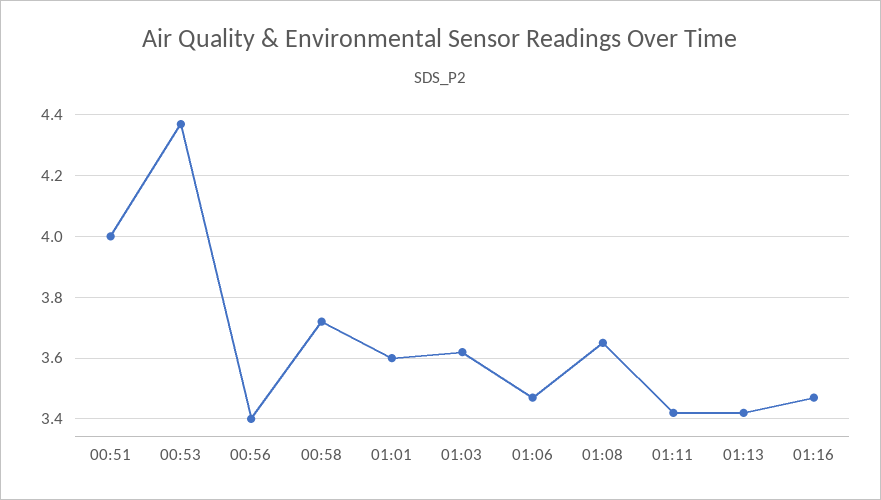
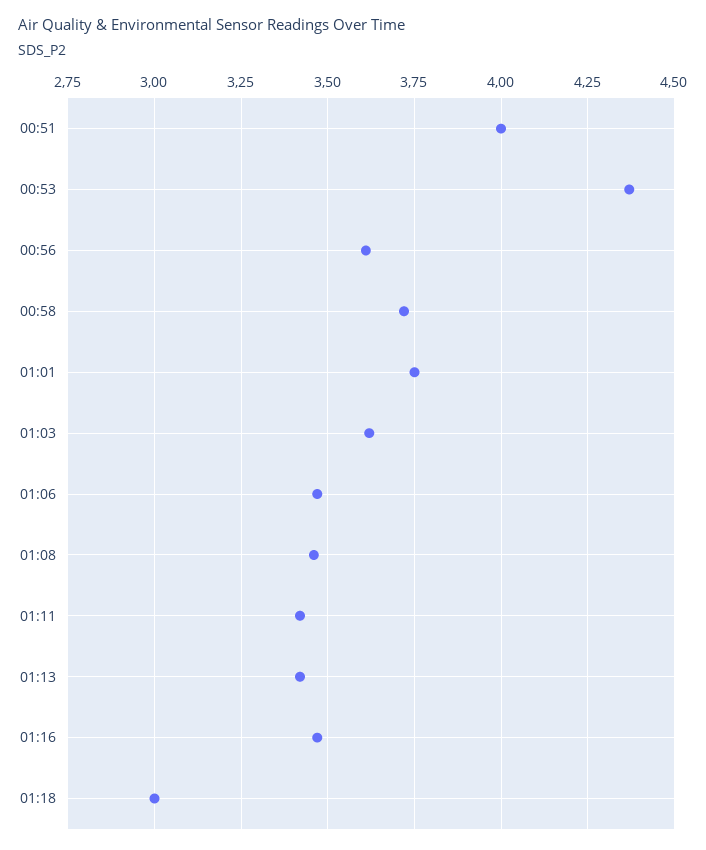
00:56: 3.4 -> 3.6
01:01: 3.6 -> 3.75
01:08: 3.65 -> 3.45
01:18: none -> 3

